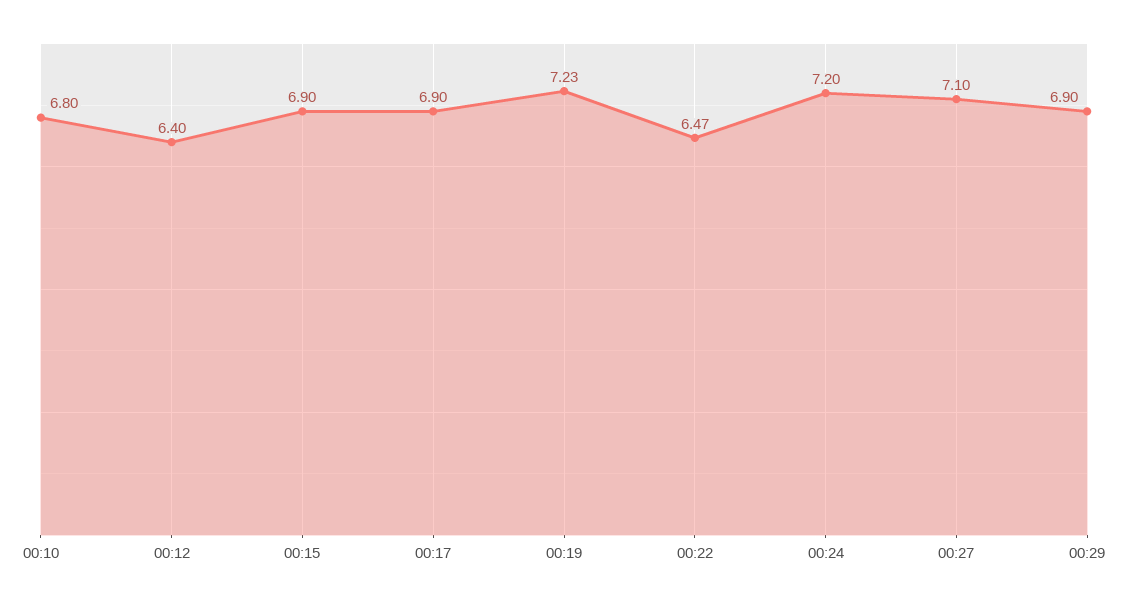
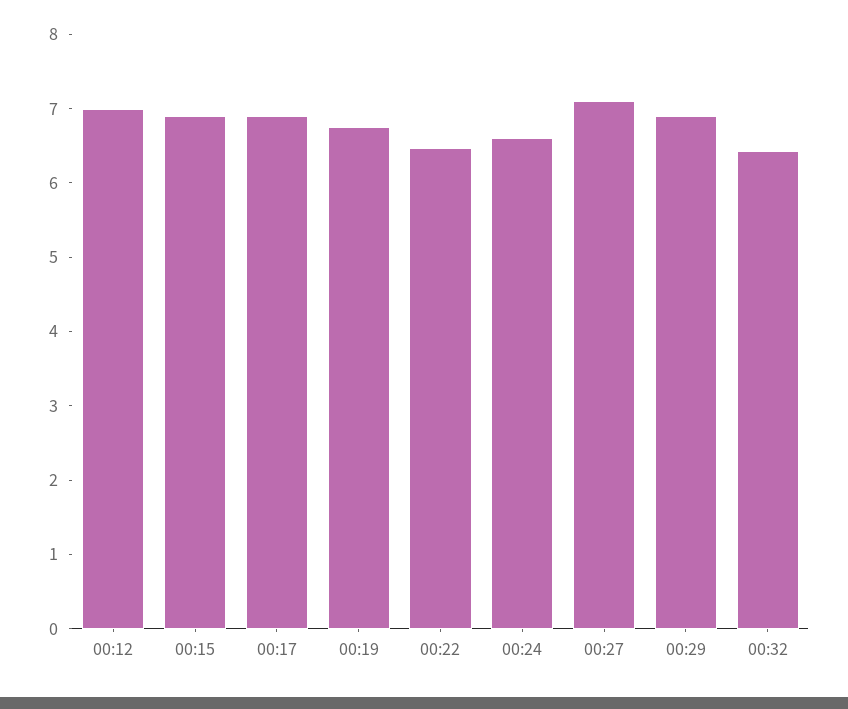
00:10: 6.8 -> none
00:12: 6.4 -> 7
00:19: 7.23 -> 6.8
00:24: 7.2 -> 6.6
00:32: none -> 6.4

